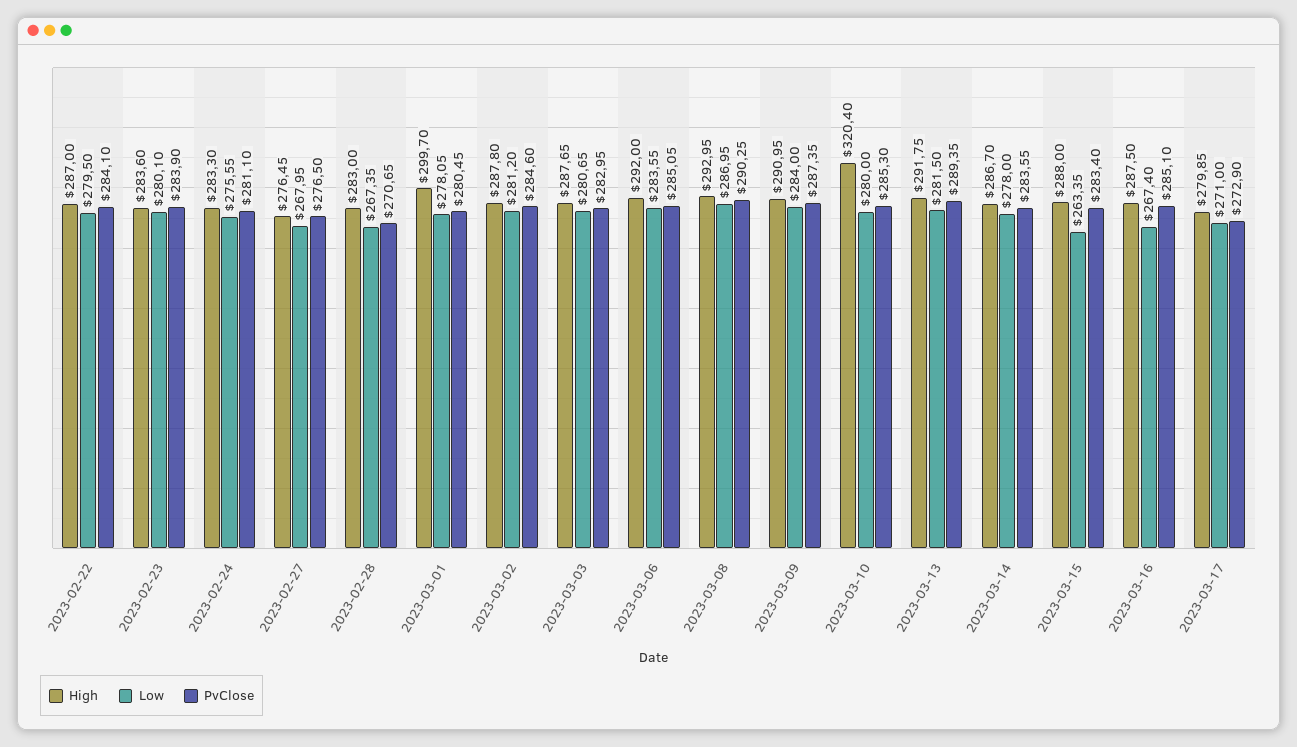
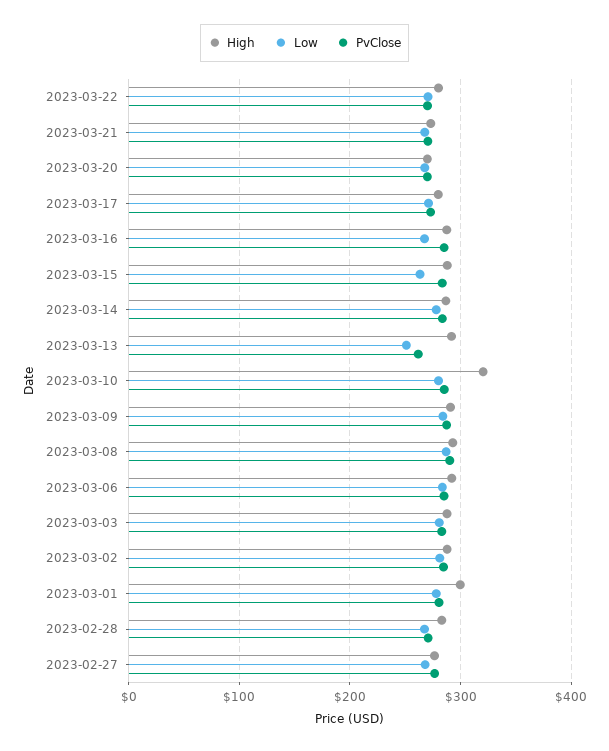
High, 2023-02-22: 287 -> none
Low, 2023-02-22: 279.5 -> none
PvClose, 2023-02-22: 284.1 -> none
High, 2023-02-23: 283.6 -> none
Low, 2023-02-23: 280.1 -> none
PvClose, 2023-02-23: 283.9 -> none
High, 2023-02-24: 283.3 -> none
Low, 2023-02-24: 275.55 -> none
PvClose, 2023-02-24: 281.1 -> none
Low, 2023-03-13: 281.5 -> 250
PvClose, 2023-03-13: 289.35 -> 260
High, 2023-03-22: none -> 280
Low, 2023-03-22: none -> 270
PvClose, 2023-03-22: none -> 270
High, 2023-03-21: none -> 270
Low, 2023-03-21: none -> 270
PvClose, 2023-03-21: none -> 270
High, 2023-03-20: none -> 270
Low, 2023-03-20: none -> 270
PvClose, 2023-03-20: none -> 270

